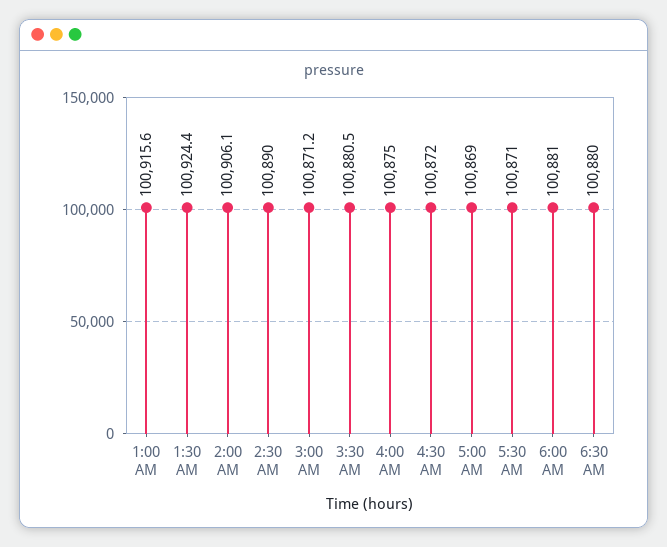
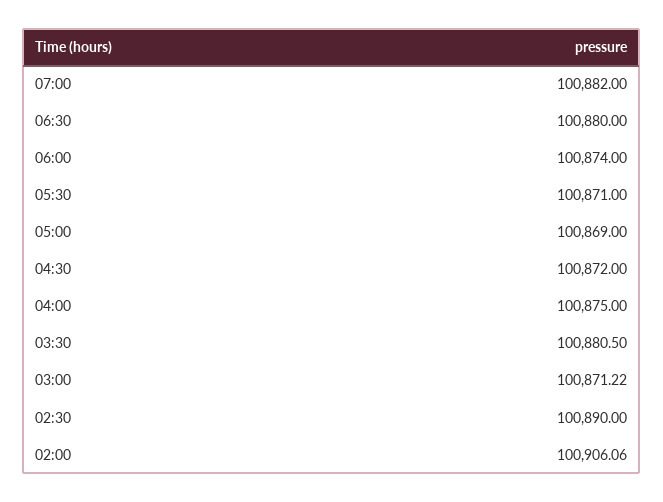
1:00 AM: 100915.6 -> none
1:30 AM: 100924.4 -> none
6:00 AM: 100881 -> 100874
07:00: none -> 100882

